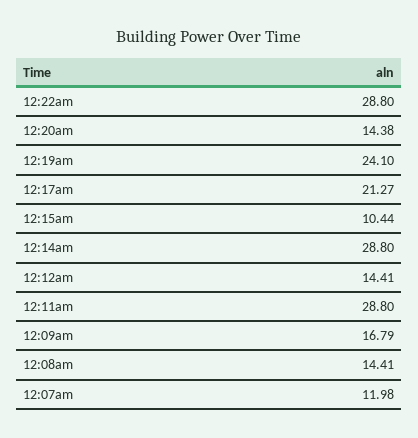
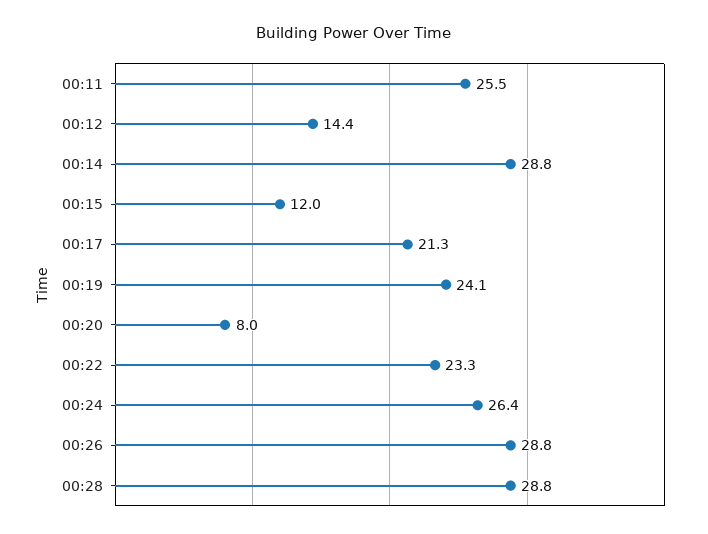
12:22am: 28.8 -> 23.3
12:20am: 14.38 -> 8
12:15am: 10.44 -> 12
12:11am: 28.8 -> 25.5
12:09am: 16.79 -> none
12:08am: 14.41 -> none
12:07am: 11.98 -> none
00:24: none -> 26.4
00:26: none -> 28.8
00:28: none -> 28.8

